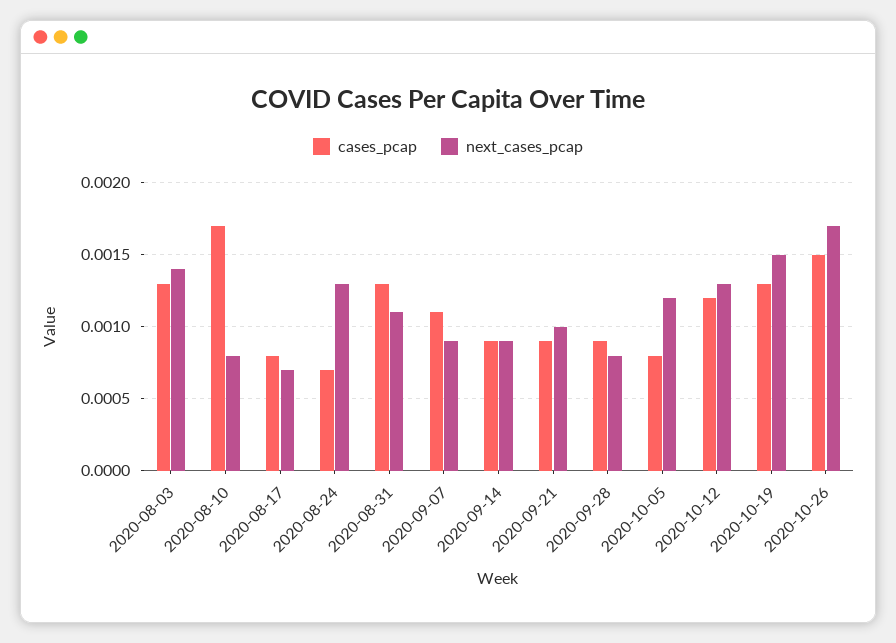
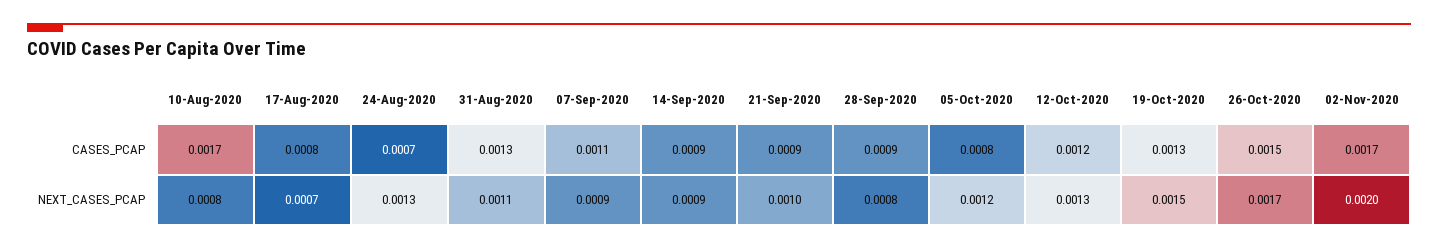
cases_pcap, 2020-08-03: 0.0013 -> none
next_cases_pcap, 2020-08-03: 0.0014 -> none
cases_pcap, 02-Nov-2020: none -> 0.0017
next_cases_pcap, 02-Nov-2020: none -> 0.002

